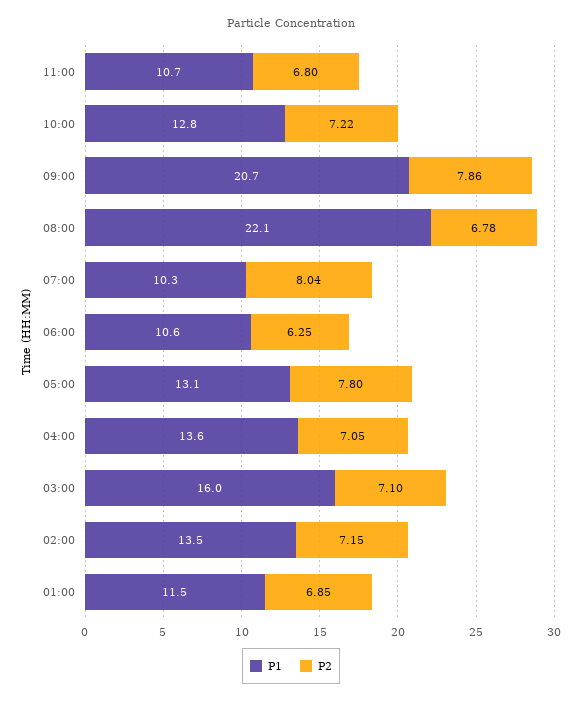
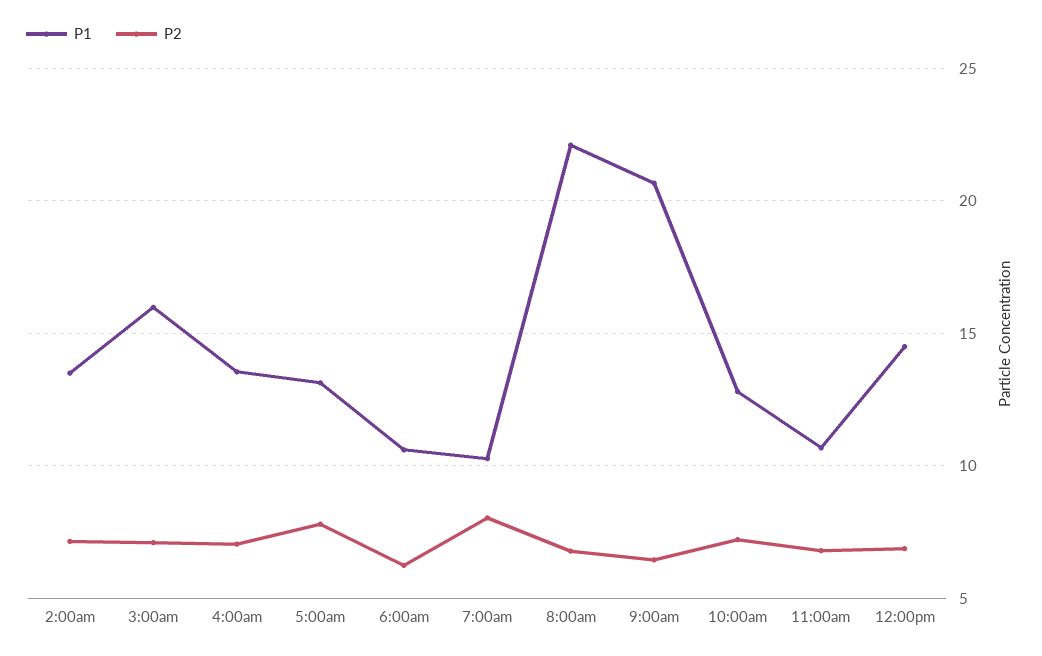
P2, 09:00: 7.86 -> 6.5
P1, 01:00: 11.5 -> none
P2, 01:00: 6.85 -> none
P1, 12:00pm: none -> 14.5
P2, 12:00pm: none -> 7

